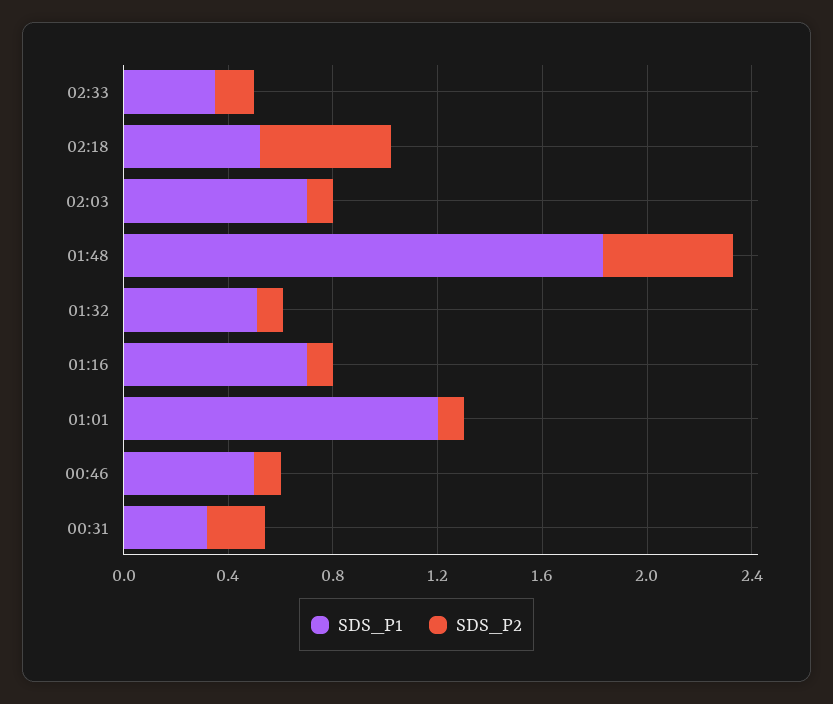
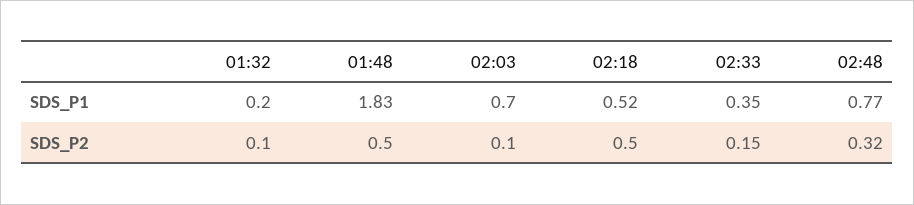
SDS_P1, 01:32: 0.5 -> 0.2
SDS_P1, 01:16: 0.7 -> none
SDS_P2, 01:16: 0.1 -> none
SDS_P1, 01:01: 1.2 -> none
SDS_P2, 01:01: 0.1 -> none
SDS_P1, 00:46: 0.5 -> none
SDS_P2, 00:46: 0.1 -> none
SDS_P1, 00:31: 0.3 -> none
SDS_P2, 00:31: 0.2 -> none
SDS_P1, 02:48: none -> 0.77
SDS_P2, 02:48: none -> 0.32

